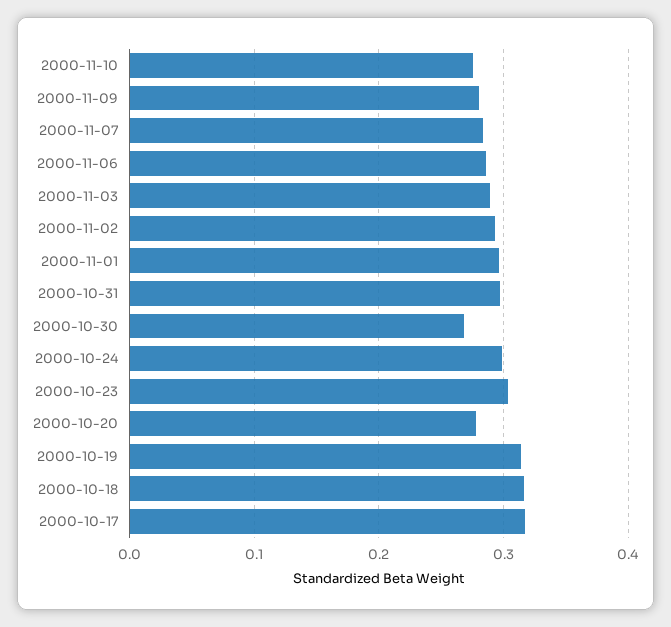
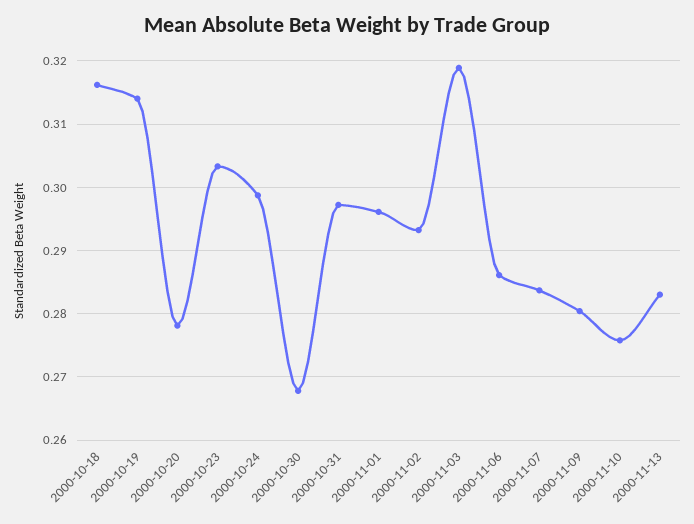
2000-11-03: 0.29 -> 0.319
2000-10-17: 0.32 -> none
2000-11-13: none -> 0.283

